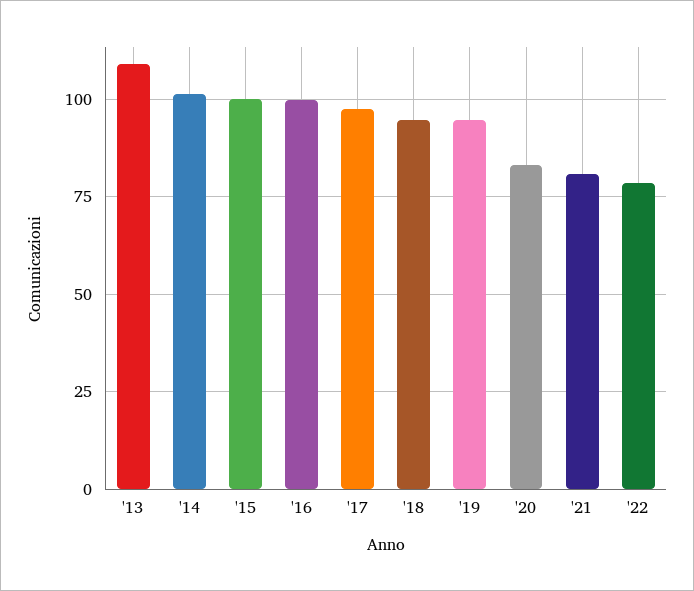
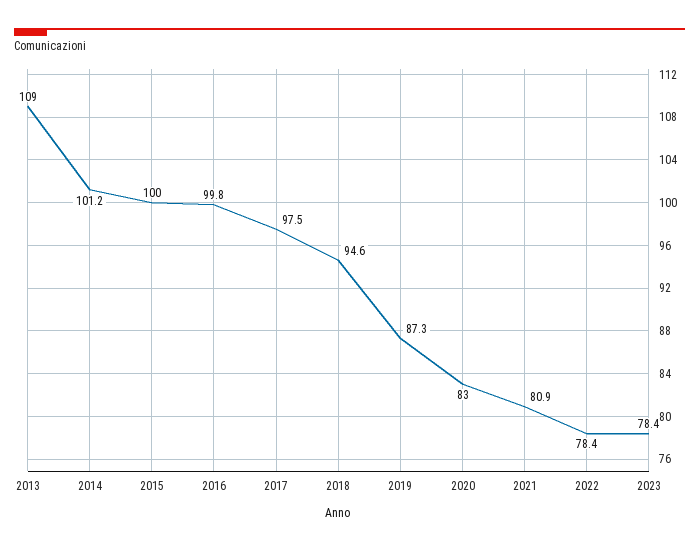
'19: 95 -> 87.3
2023: none -> 78.4

